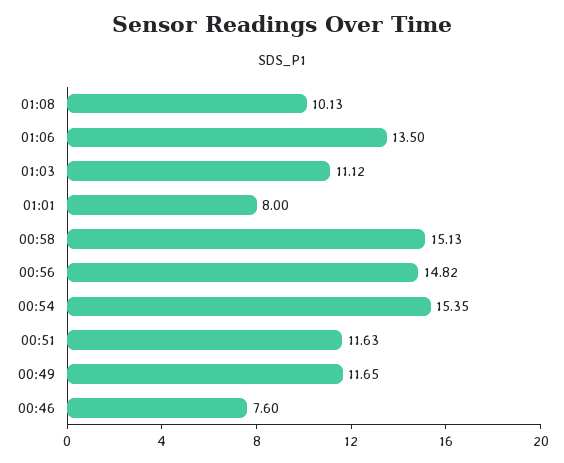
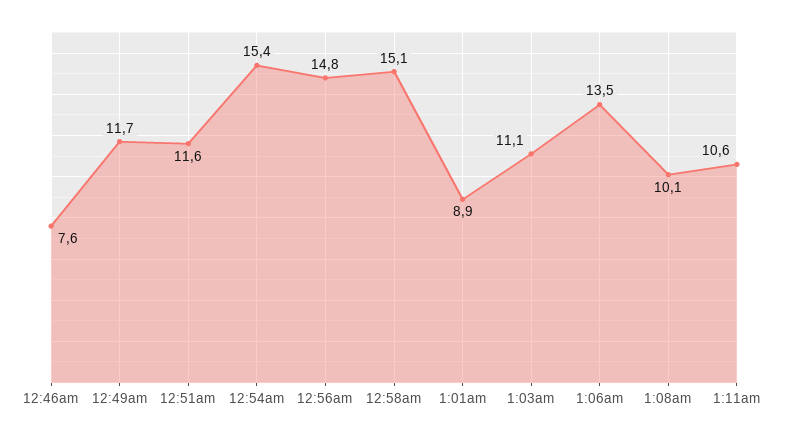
01:01: 8 -> 8.9
1:11am: none -> 10.6

